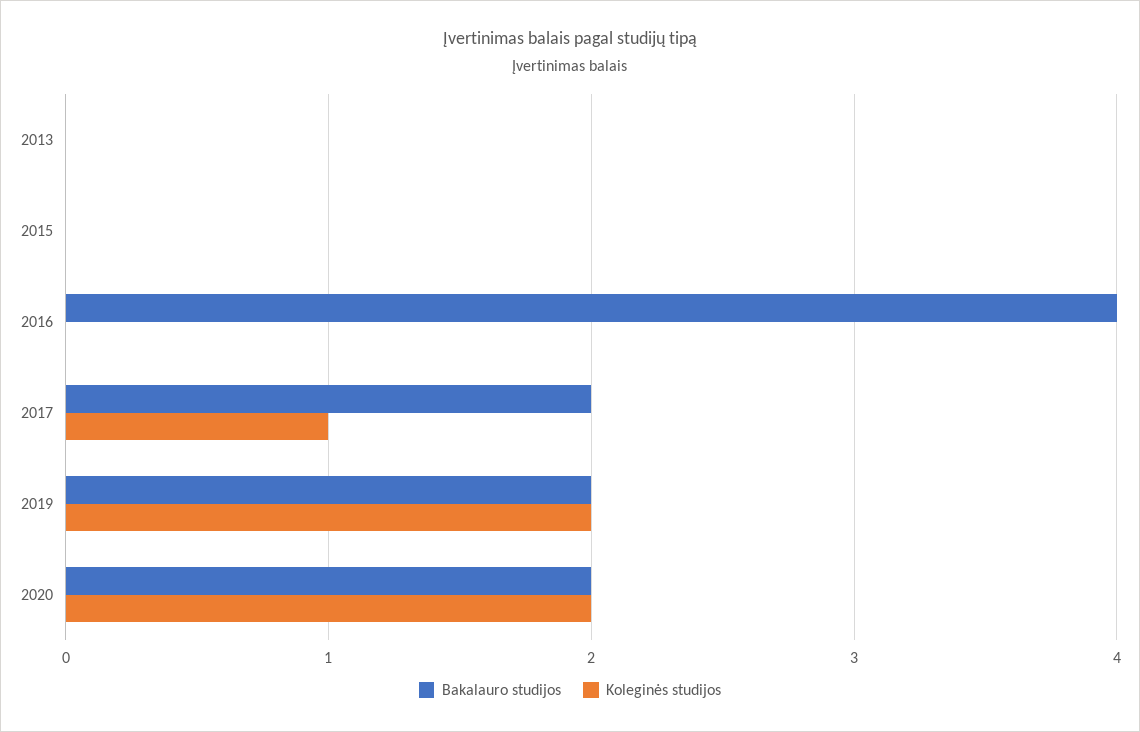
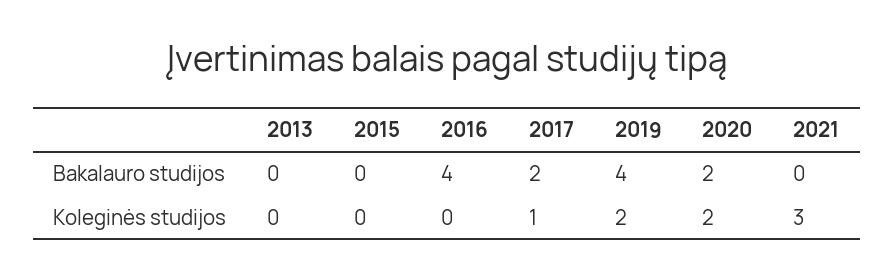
Bakalauro studijos, 2019: 2 -> 4
Bakalauro studijos, 2021: none -> 0
Koleginės studijos, 2021: none -> 3

